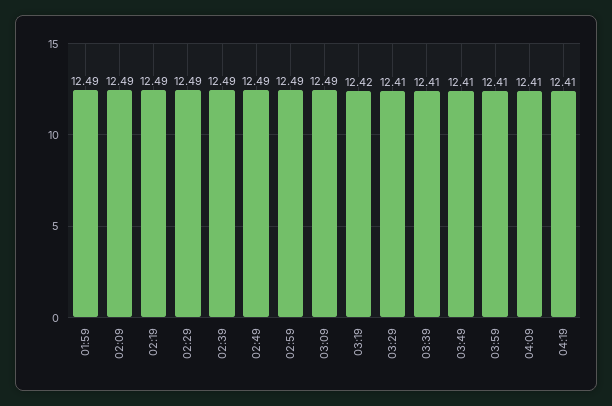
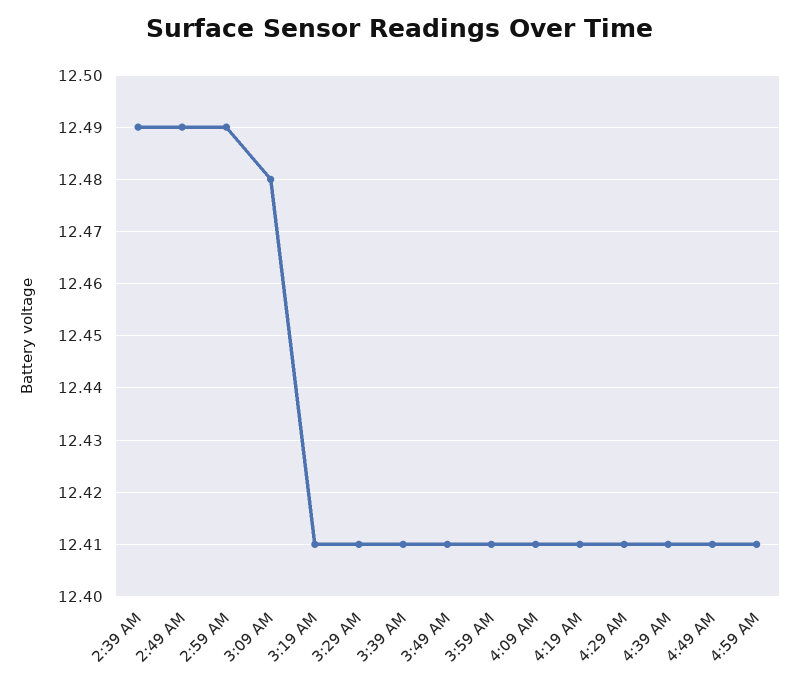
01:59: 12.49 -> none
02:09: 12.49 -> none
02:19: 12.49 -> none
02:29: 12.49 -> none
03:09: 12.49 -> 12.48
03:19: 12.42 -> 12.41
4:29 AM: none -> 12.41
4:39 AM: none -> 12.41
4:49 AM: none -> 12.41
4:59 AM: none -> 12.41

